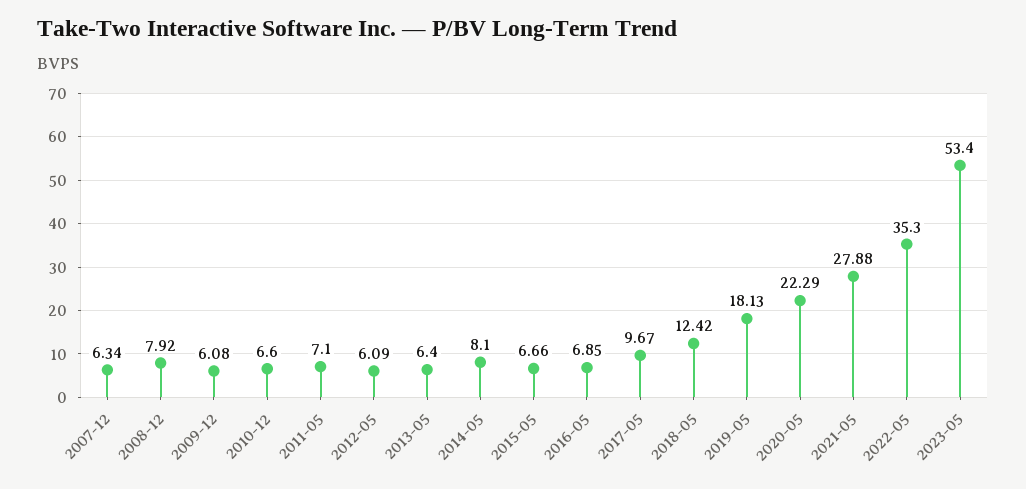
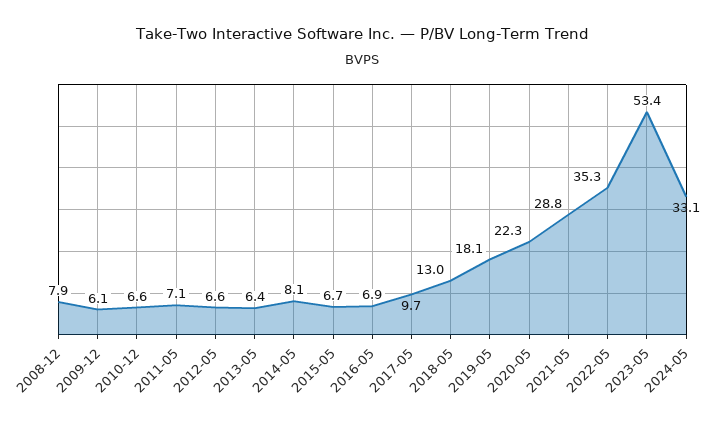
2007-12: 6.34 -> none
2012-05: 6.09 -> 6.6
2018-05: 12.42 -> 13
2021-05: 27.88 -> 28.8
2024-05: none -> 33.1

